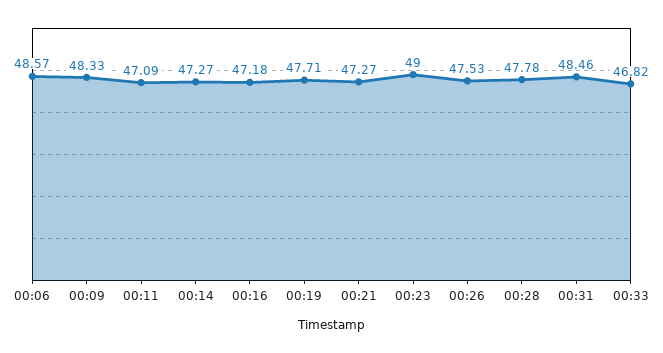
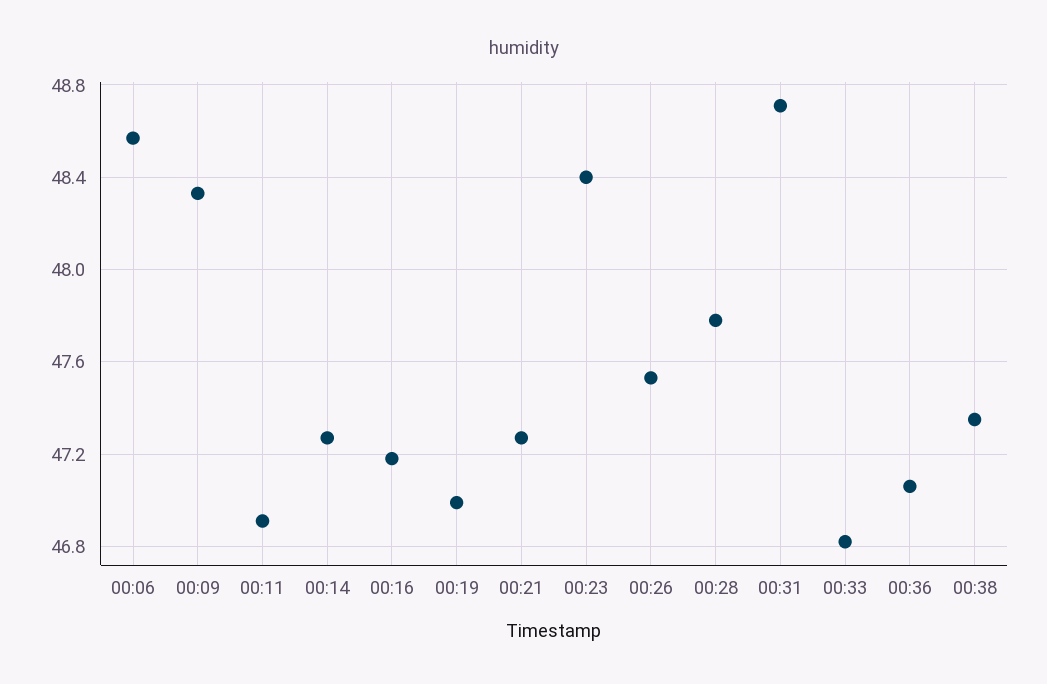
00:11: 47.09 -> 46.9
00:19: 47.71 -> 47
00:23: 49 -> 48.4
00:31: 48.46 -> 48.7
00:36: none -> 47.05
00:38: none -> 47.35

